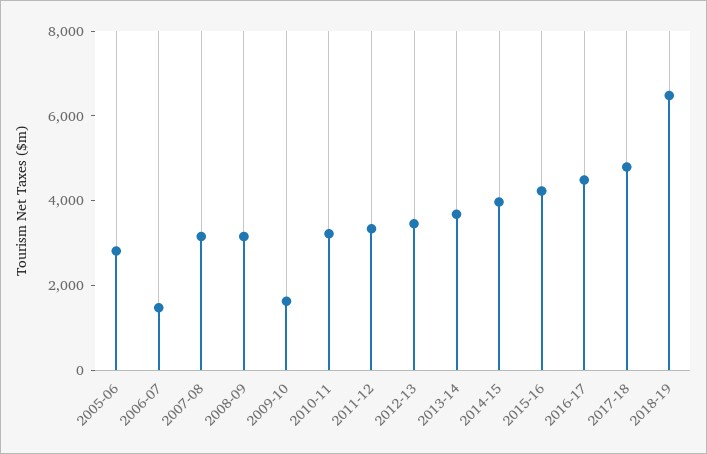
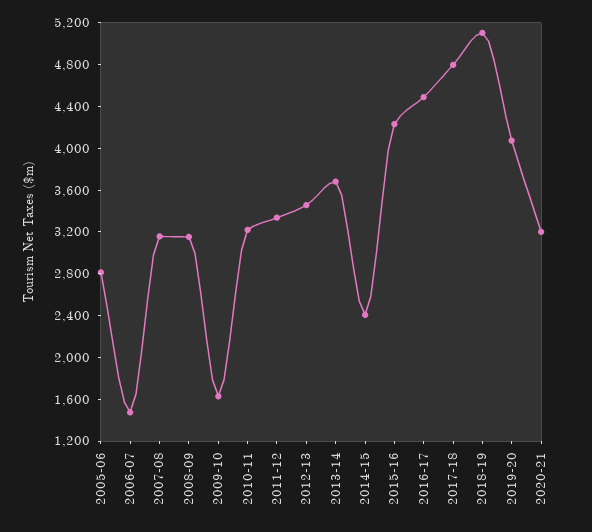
2014-15: 4000 -> 2400
2018-19: 6500 -> 5100
2019-20: none -> 4100
2020-21: none -> 3200

